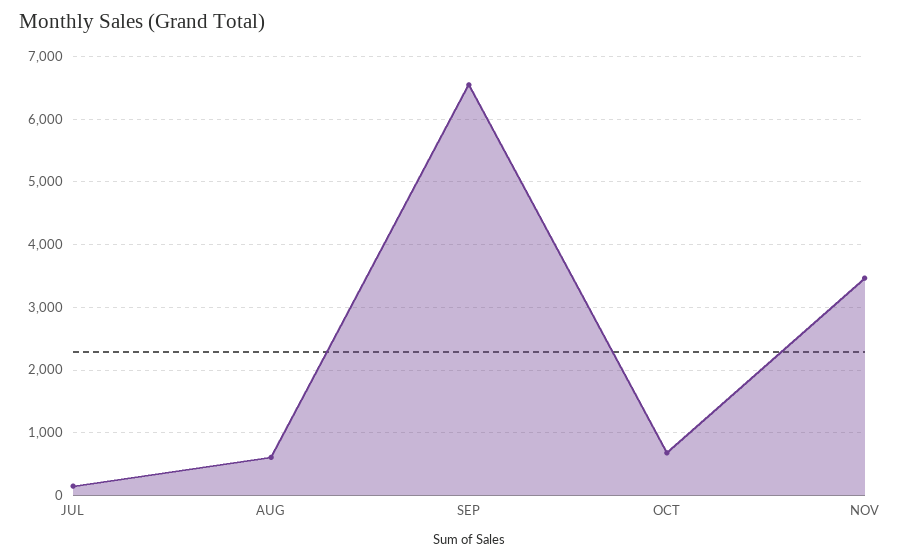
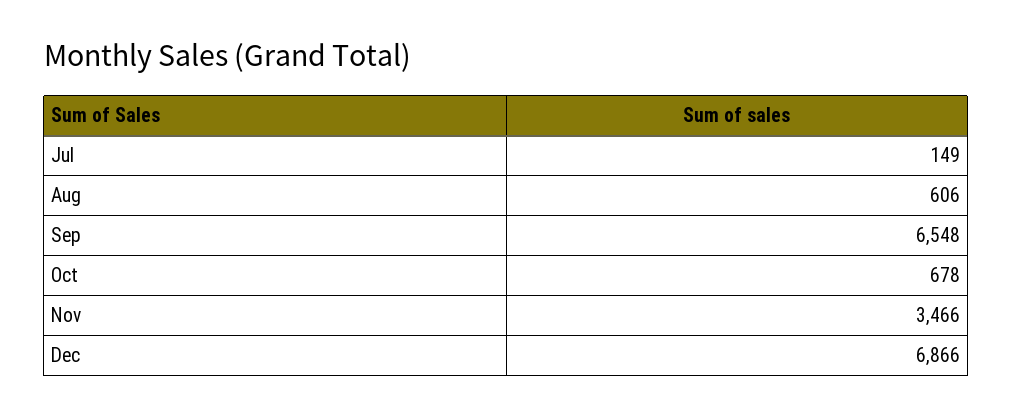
Dec: none -> 6866

